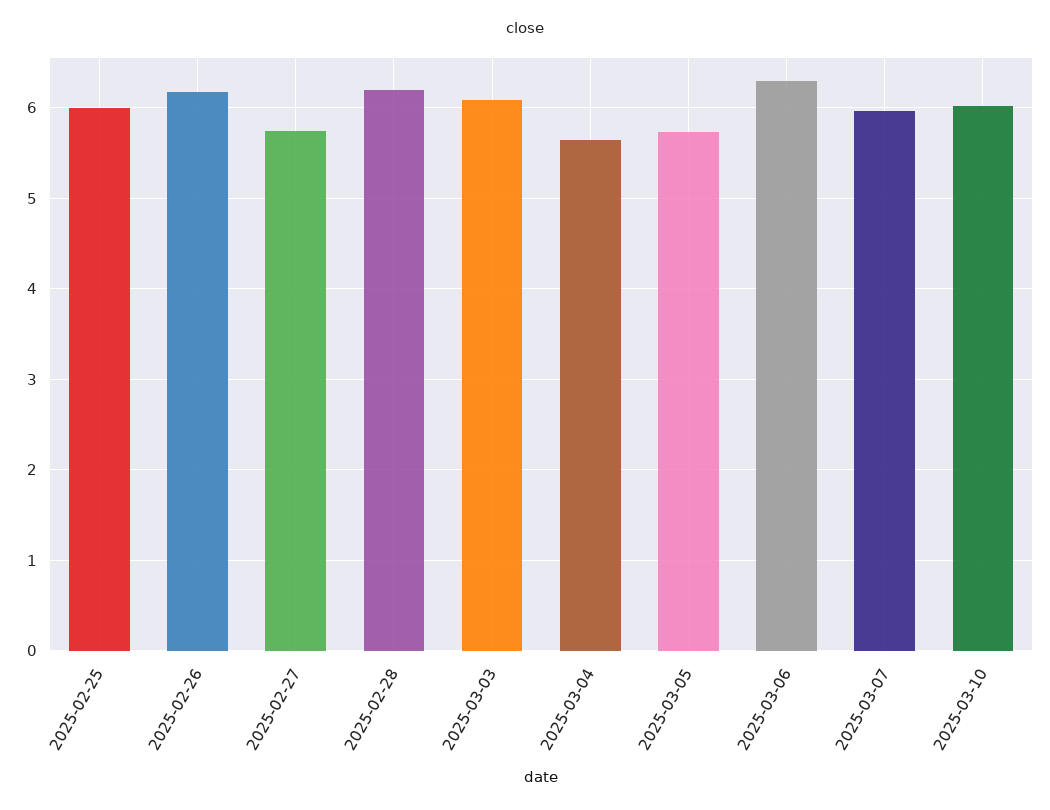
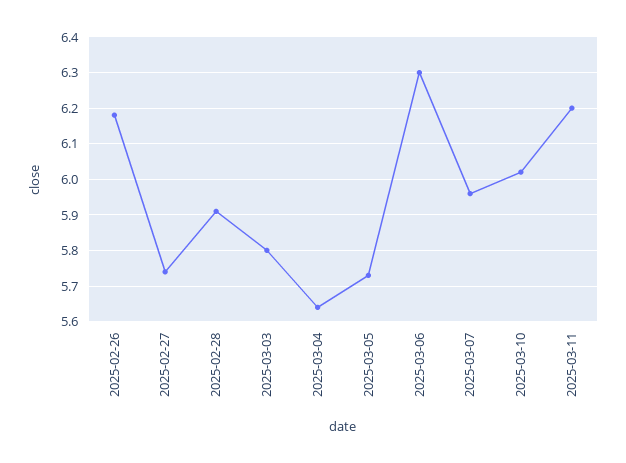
2025-02-25: 6 -> none
2025-02-28: 6.2 -> 5.9
2025-03-03: 6.1 -> 5.8
2025-03-11: none -> 6.2

